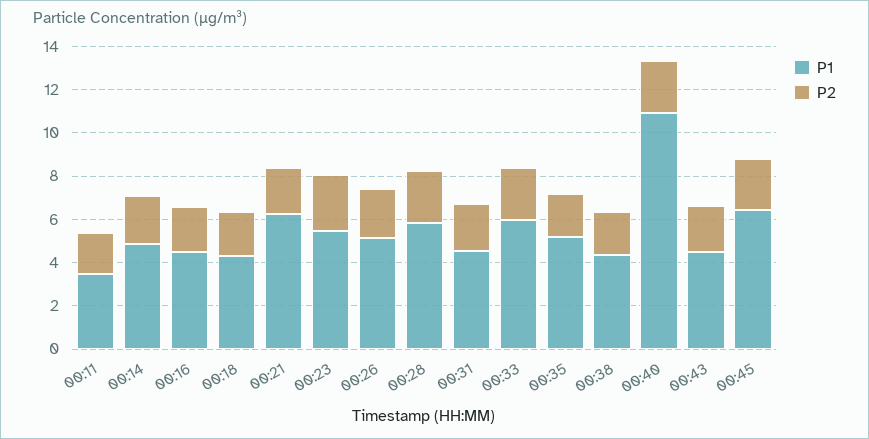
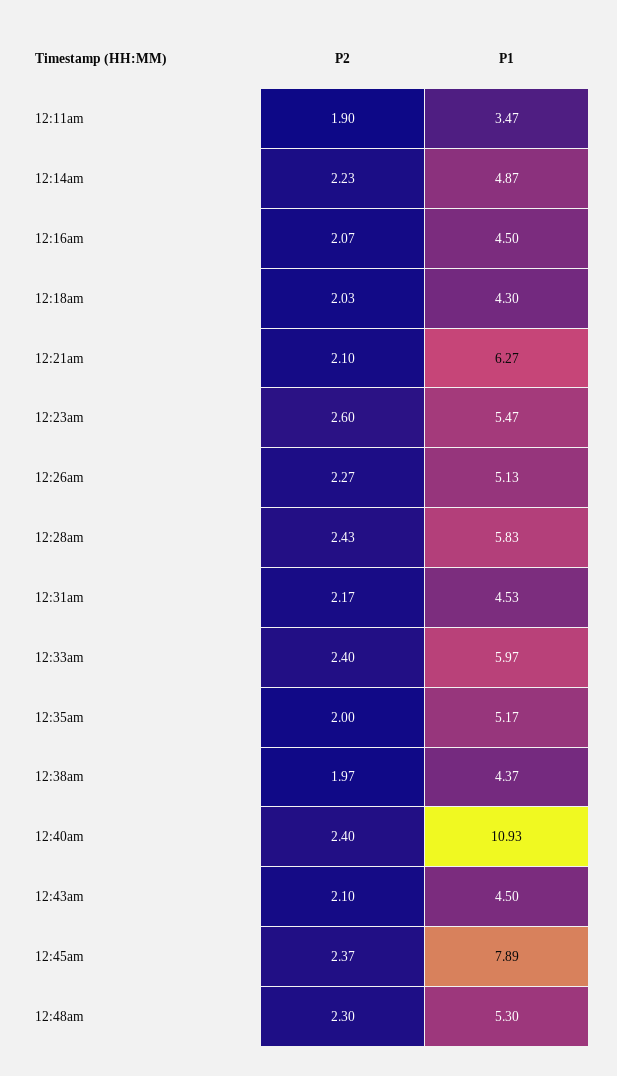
P1, 00:45: 6.5 -> 7.89
P2, 12:48am: none -> 2.3
P1, 12:48am: none -> 5.3

